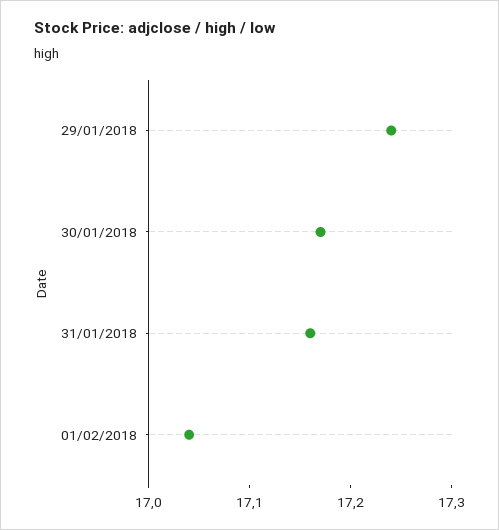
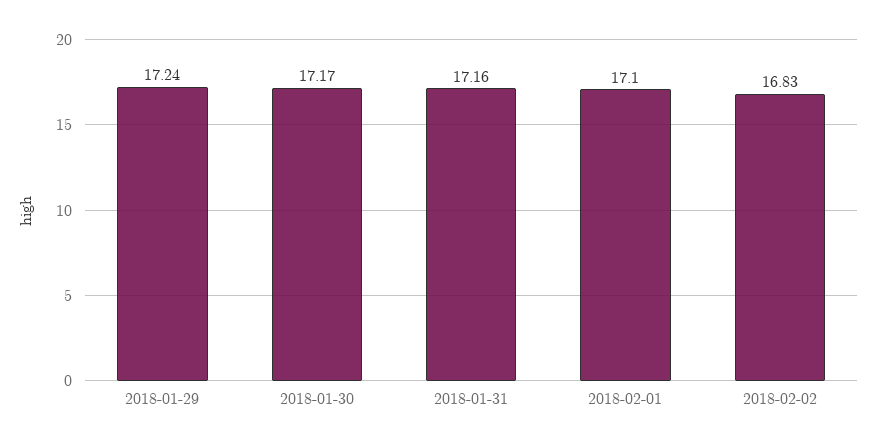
01/02/2018: 17.04 -> 17.1
2018-02-02: none -> 16.83

